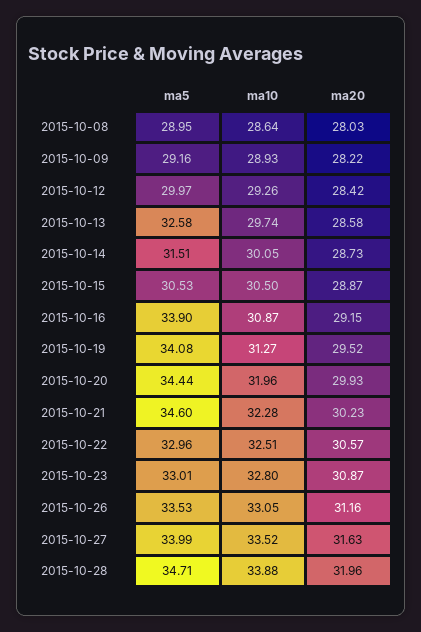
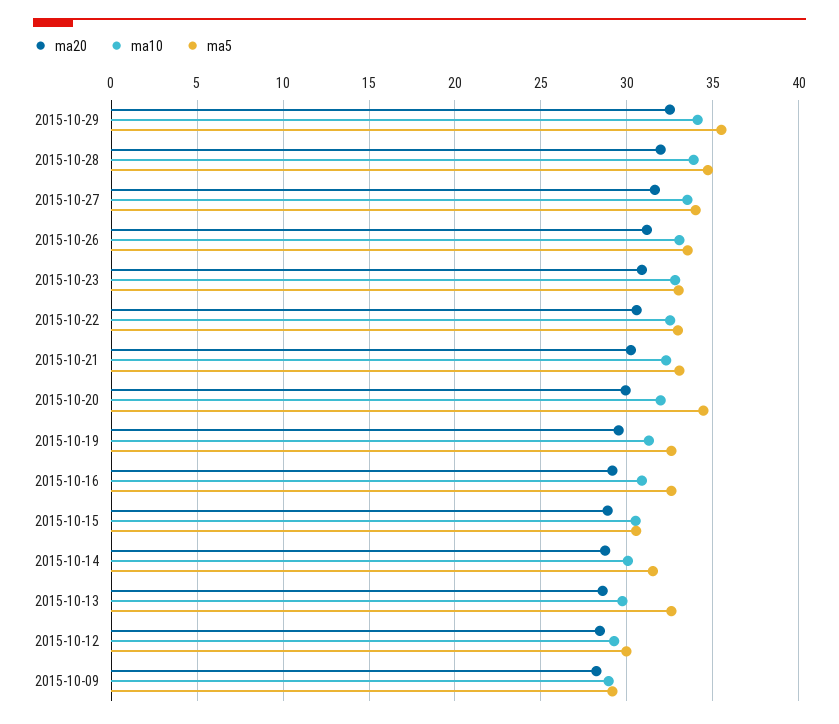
ma5, 2015-10-08: 28.95 -> none
ma10, 2015-10-08: 28.64 -> none
ma20, 2015-10-08: 28.03 -> none
ma5, 2015-10-16: 33.9 -> 32.5
ma5, 2015-10-19: 34.08 -> 32.5
ma5, 2015-10-21: 34.6 -> 33
ma20, 2015-10-29: none -> 32.5
ma10, 2015-10-29: none -> 34
ma5, 2015-10-29: none -> 35.5

